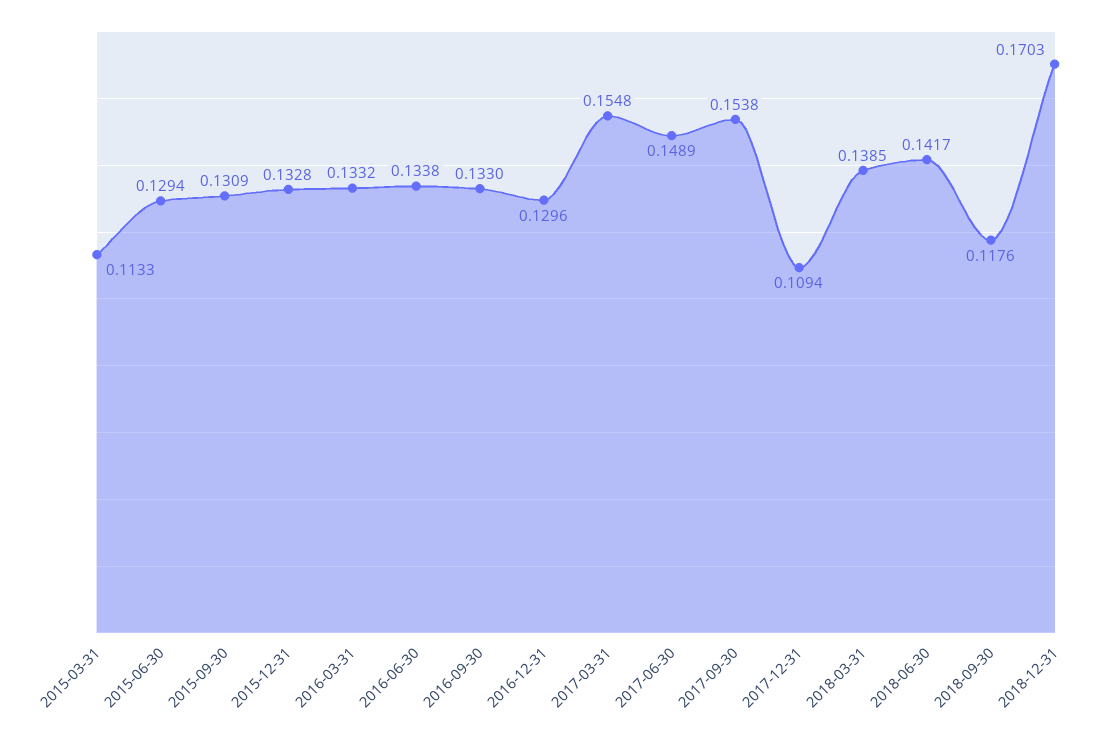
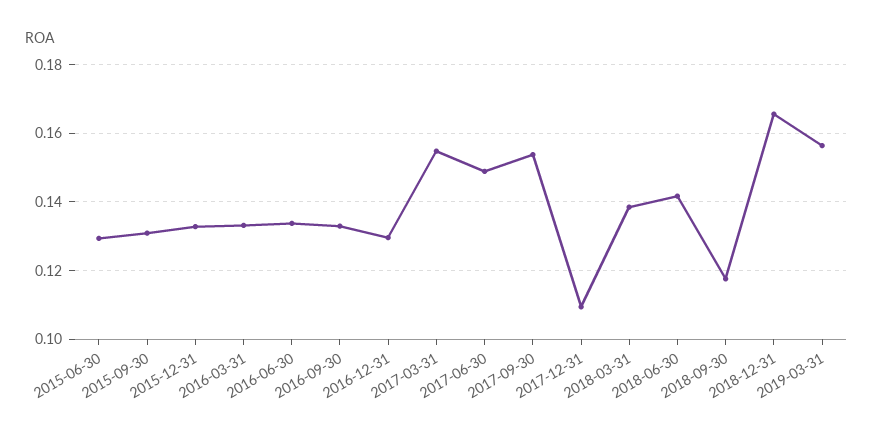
2015-03-31: 0.1133 -> none
2018-12-31: 0.1703 -> 0.166
2019-03-31: none -> 0.156

